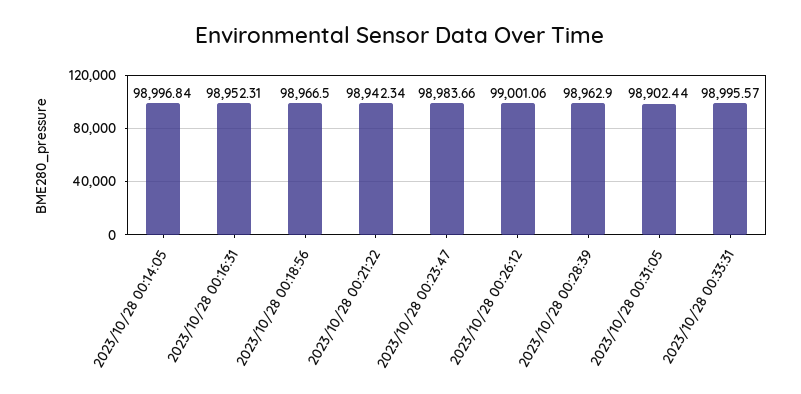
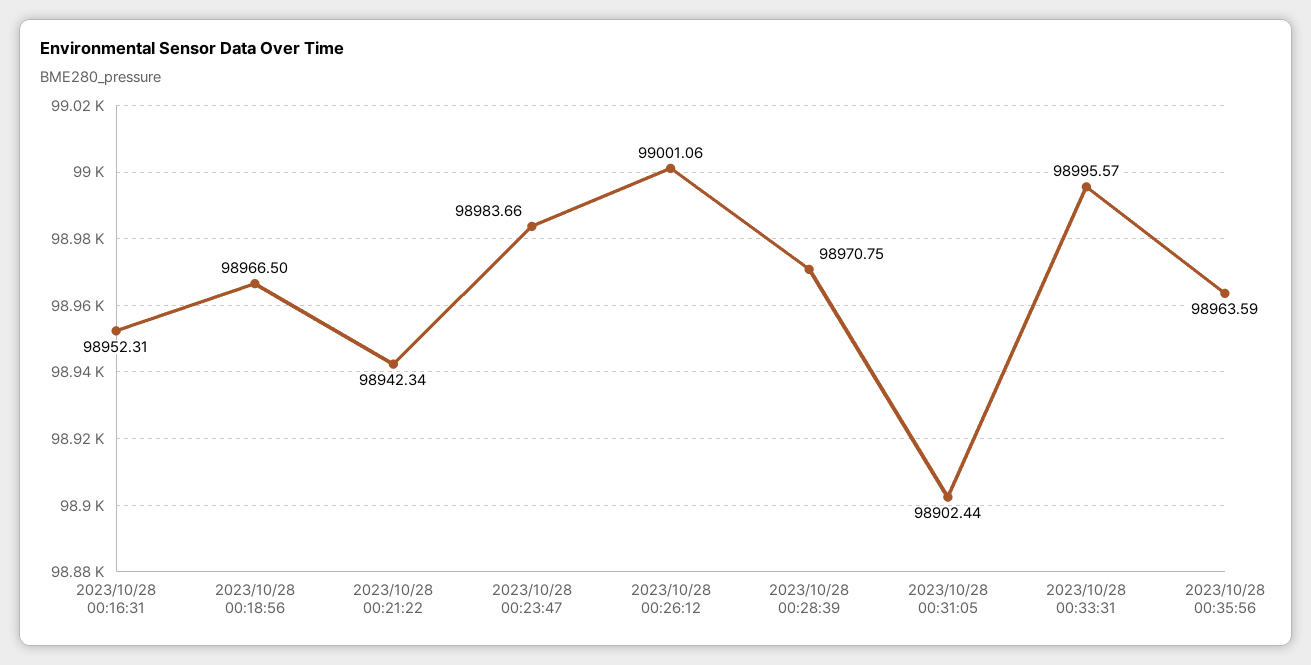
2023/10/28 00:14:05: 98996.84 -> none
2023/10/28 00:28:39: 98962.9 -> 98970.75
2023/10/28 00:35:56: none -> 98963.59

